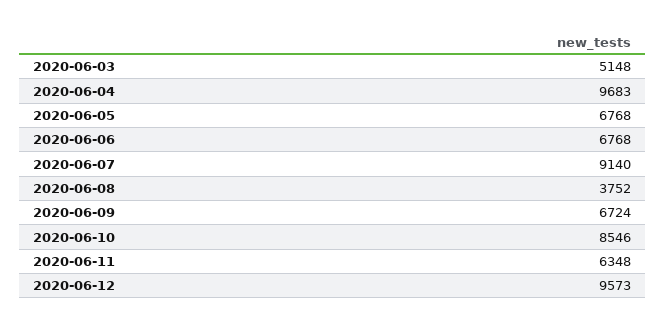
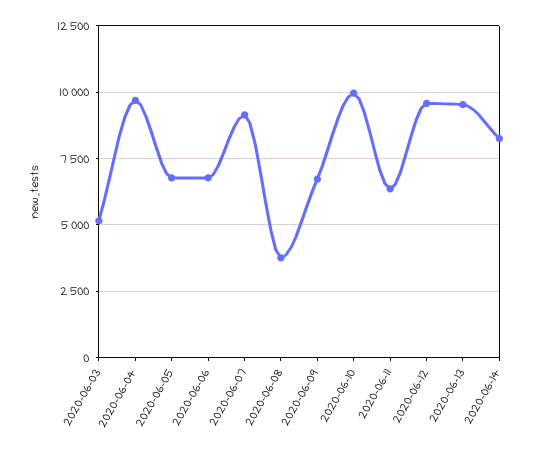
2020-06-10: 8546 -> 10000
2020-06-13: none -> 9500
2020-06-14: none -> 8250

